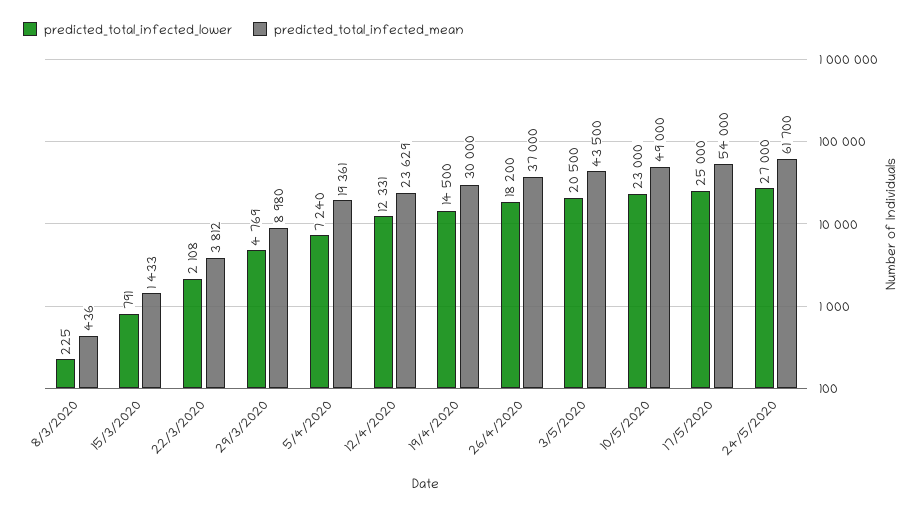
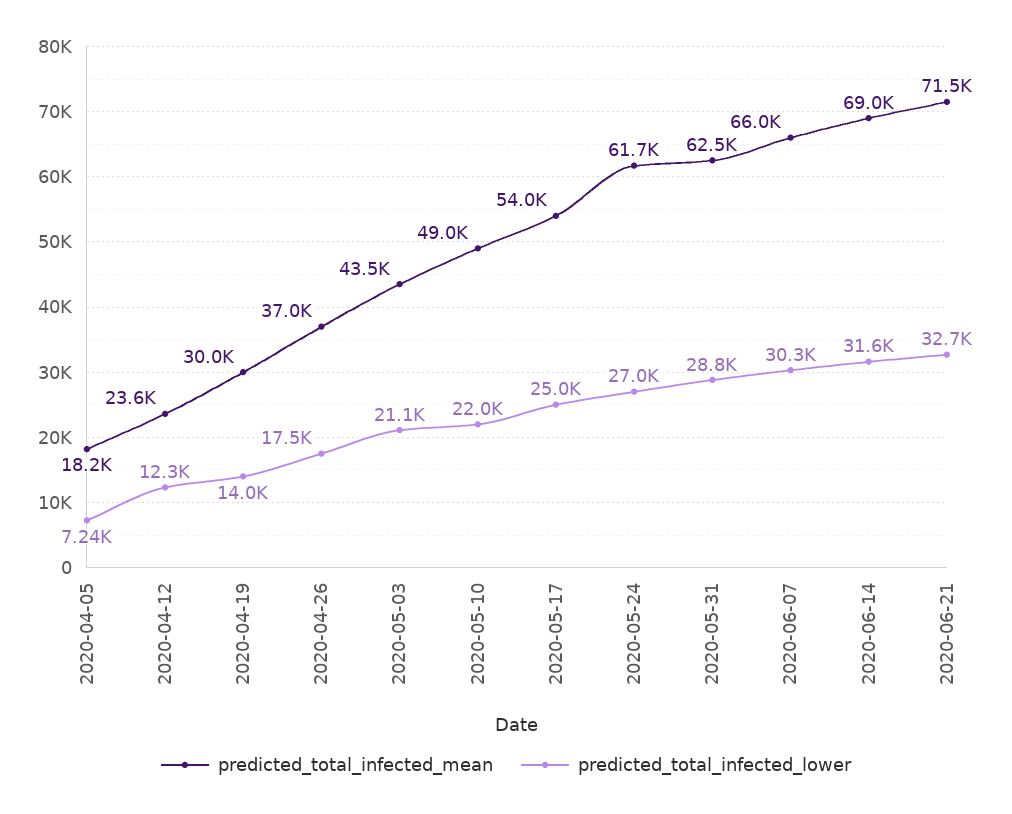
predicted_total_infected_lower, 8/3/2020: 225 -> none
predicted_total_infected_mean, 8/3/2020: 436 -> none
predicted_total_infected_lower, 15/3/2020: 791 -> none
predicted_total_infected_mean, 15/3/2020: 1433 -> none
predicted_total_infected_lower, 22/3/2020: 2108 -> none
predicted_total_infected_mean, 22/3/2020: 3812 -> none
predicted_total_infected_lower, 29/3/2020: 4769 -> none
predicted_total_infected_mean, 29/3/2020: 8980 -> none
predicted_total_infected_mean, 5/4/2020: 19361 -> 18200
predicted_total_infected_lower, 19/4/2020: 14500 -> 14000
predicted_total_infected_lower, 26/4/2020: 18200 -> 17500
predicted_total_infected_lower, 3/5/2020: 20500 -> 21100
predicted_total_infected_lower, 10/5/2020: 23000 -> 22000
predicted_total_infected_mean, 2020-05-31: none -> 62500
predicted_total_infected_lower, 2020-05-31: none -> 28800
predicted_total_infected_mean, 2020-06-07: none -> 66000
predicted_total_infected_lower, 2020-06-07: none -> 30300
predicted_total_infected_mean, 2020-06-14: none -> 69000
predicted_total_infected_lower, 2020-06-14: none -> 31600
predicted_total_infected_mean, 2020-06-21: none -> 71500
predicted_total_infected_lower, 2020-06-21: none -> 32700

